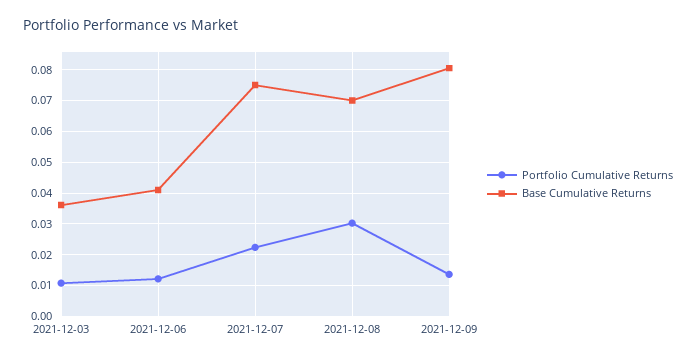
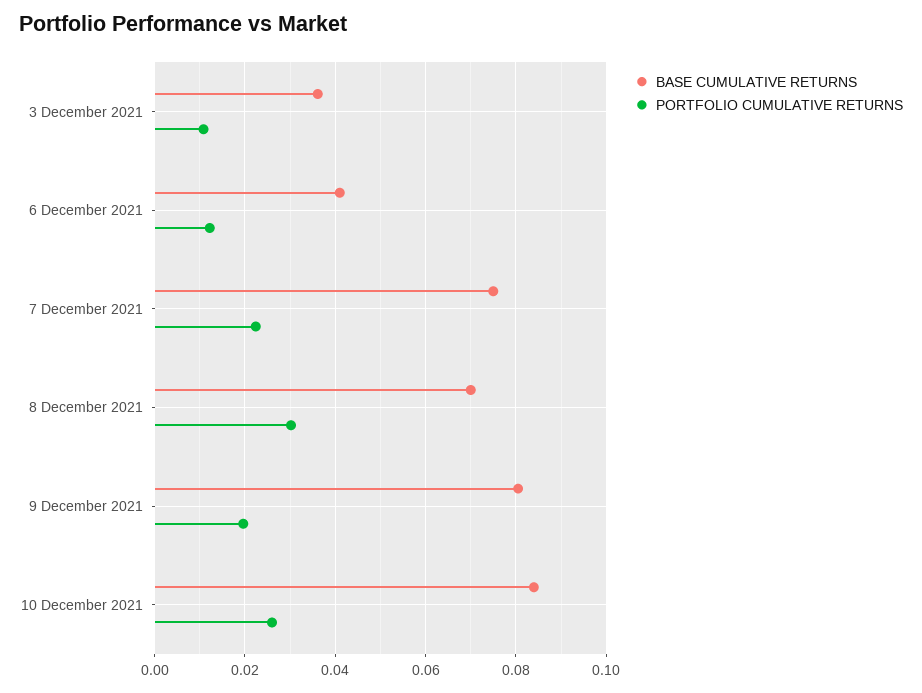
Portfolio Cumulative Returns, 2021-12-09: 0.014 -> 0.02
Base Cumulative Returns, 10 December 2021: none -> 0.084
Portfolio Cumulative Returns, 10 December 2021: none -> 0.026

